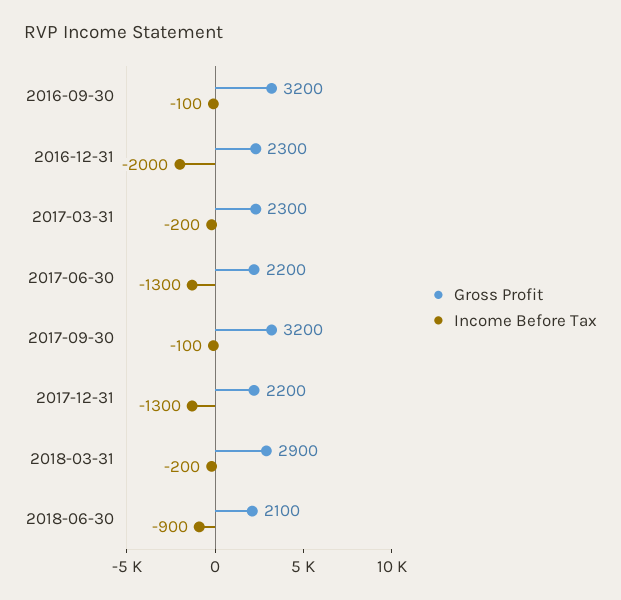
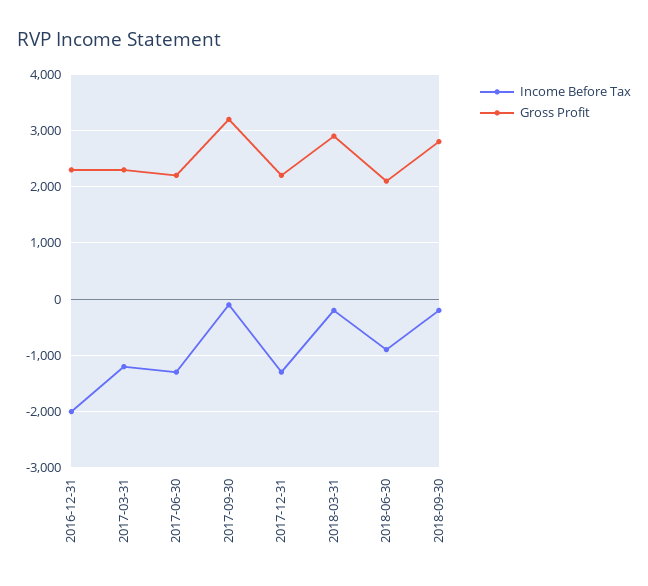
Gross Profit, 2016-09-30: 3200 -> none
Income Before Tax, 2016-09-30: -100 -> none
Income Before Tax, 2017-03-31: -200 -> -1200
Income Before Tax, 2018-09-30: none -> -200
Gross Profit, 2018-09-30: none -> 2800

